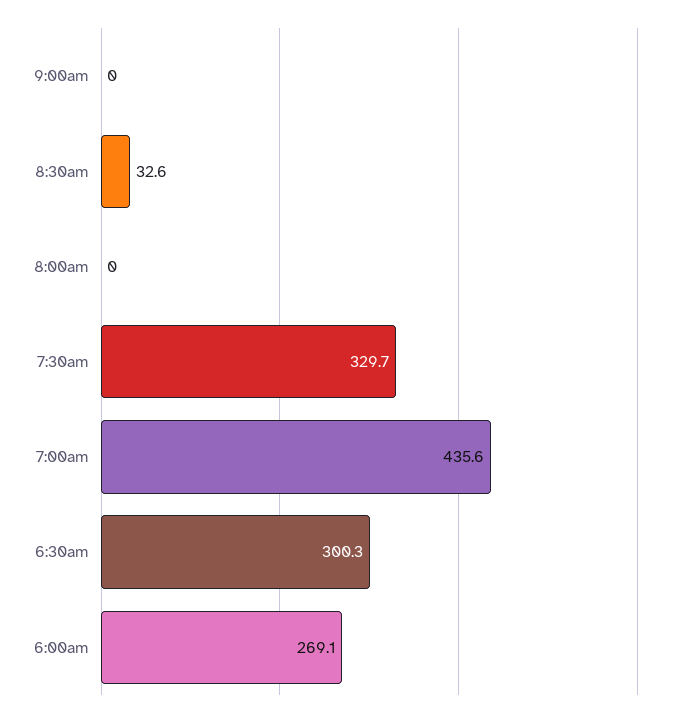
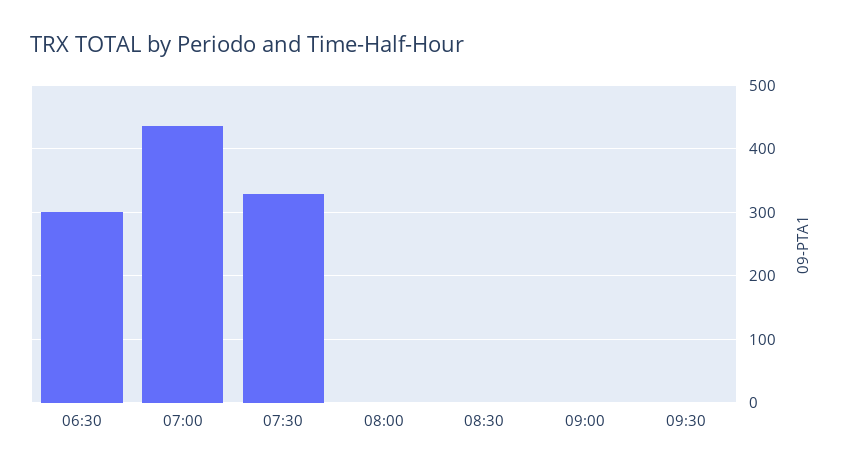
8:30am: 32.6 -> 0
6:00am: 269.1 -> none
09:30: none -> 0

